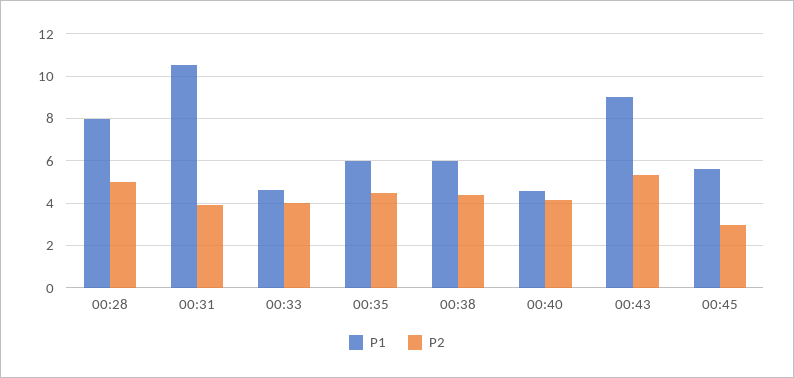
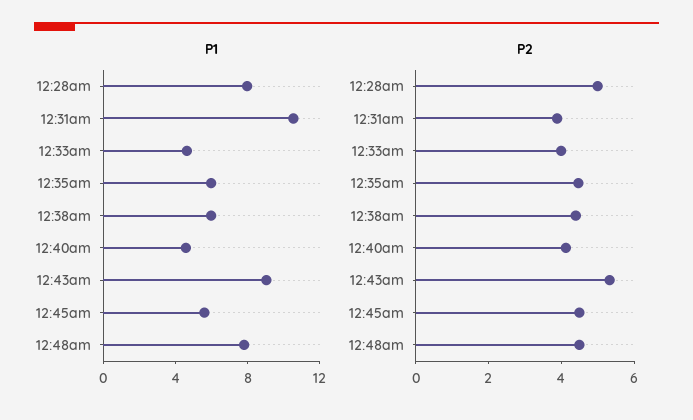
P2, 00:45: 3 -> 4.5
P1, 12:48am: none -> 8
P2, 12:48am: none -> 4.5

